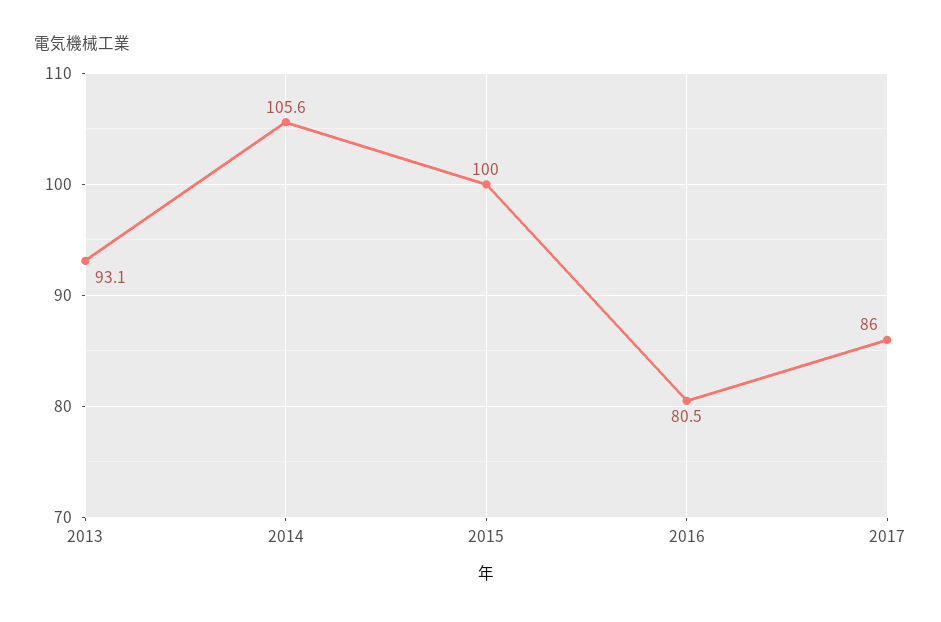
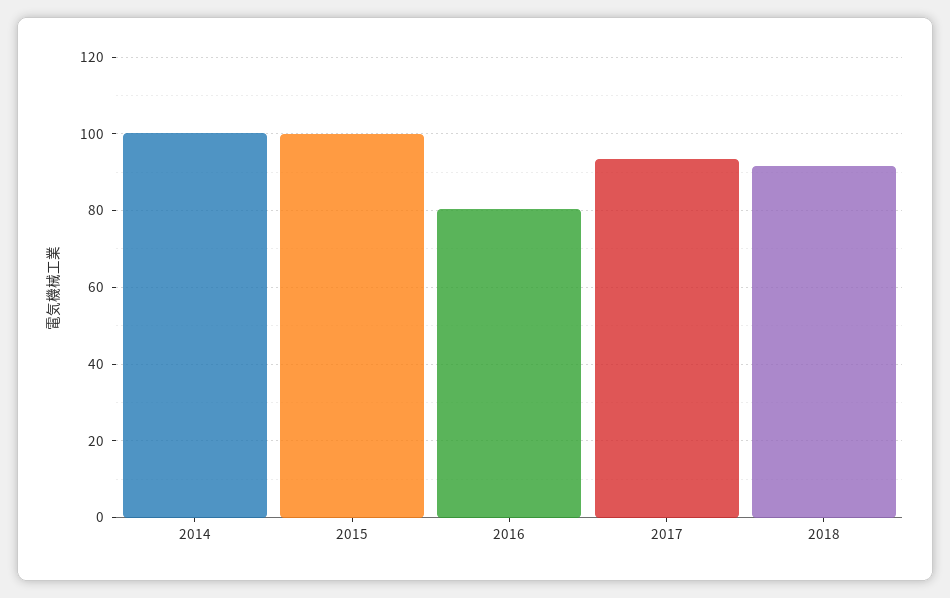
2013: 93.1 -> none
2014: 105.6 -> 100
2017: 86 -> 94
2018: none -> 92

